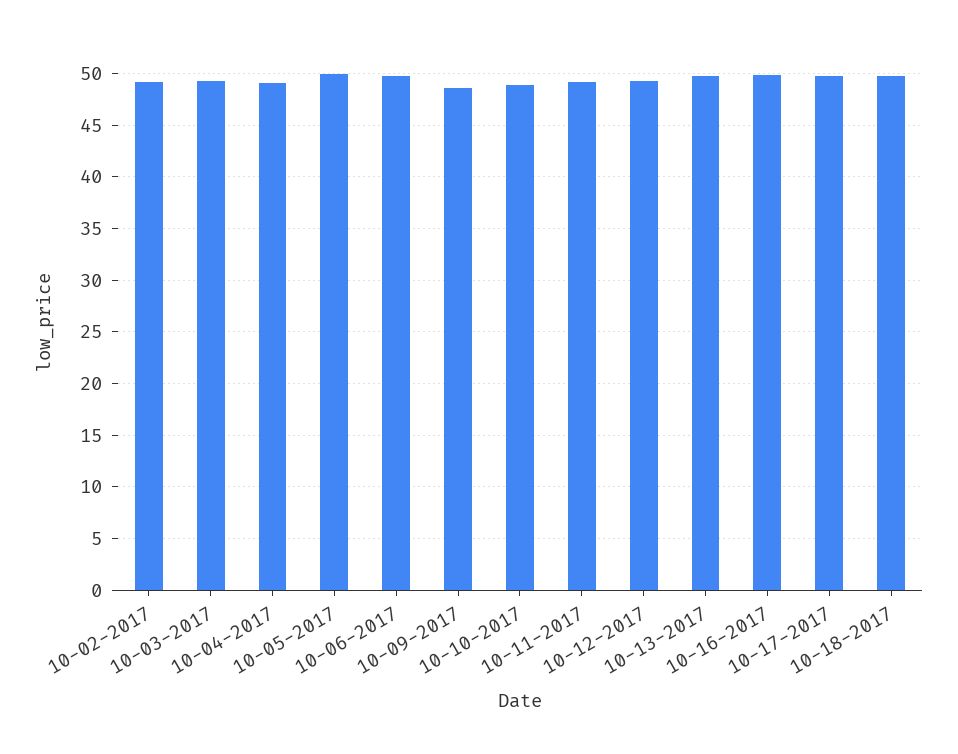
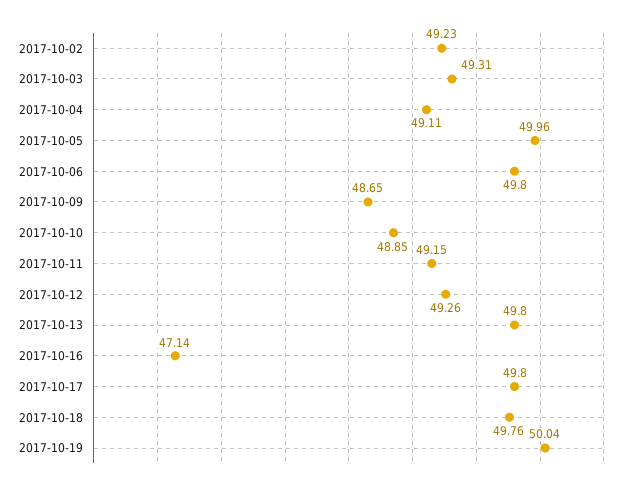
10-16-2017: 50 -> 47.14
2017-10-19: none -> 50.04

